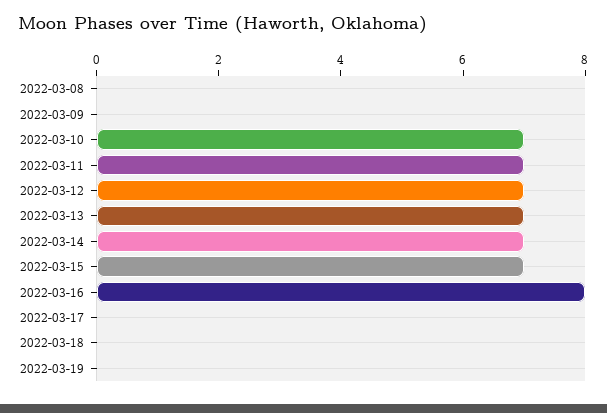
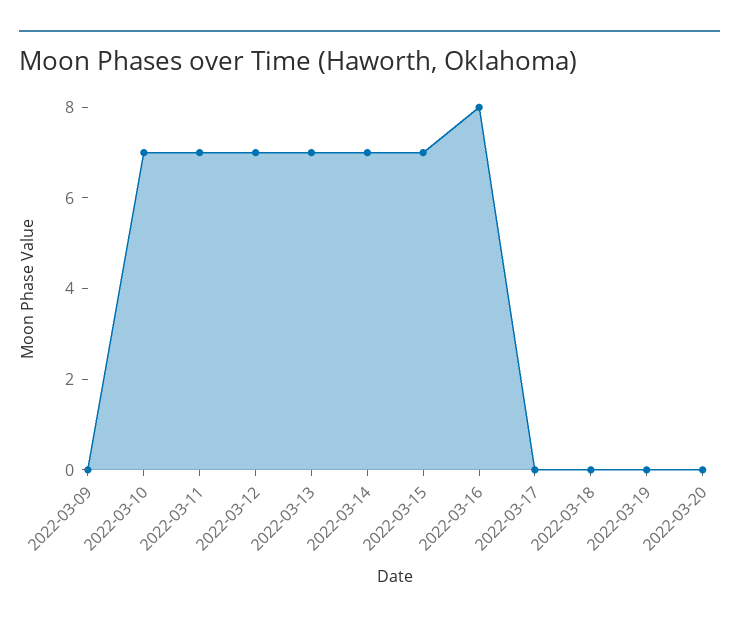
2022-03-08: 0 -> none
2022-03-20: none -> 0

